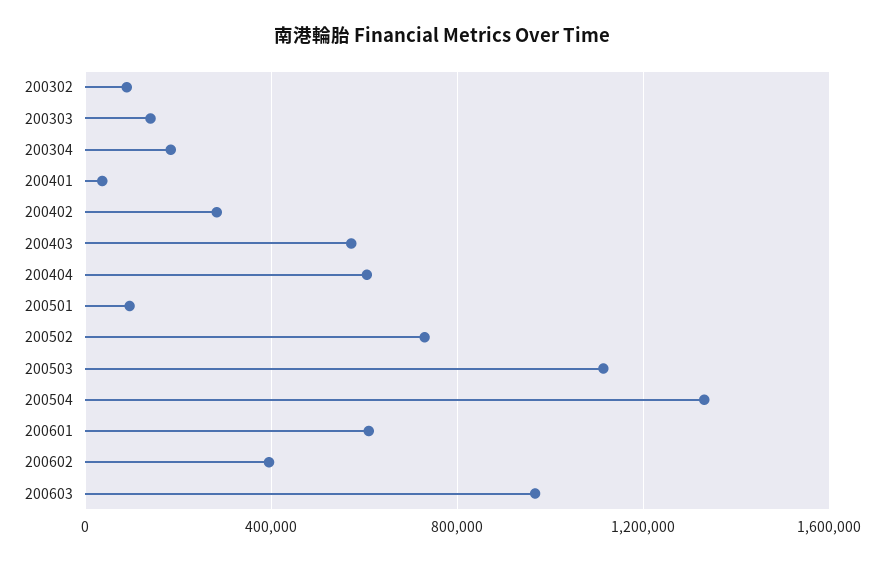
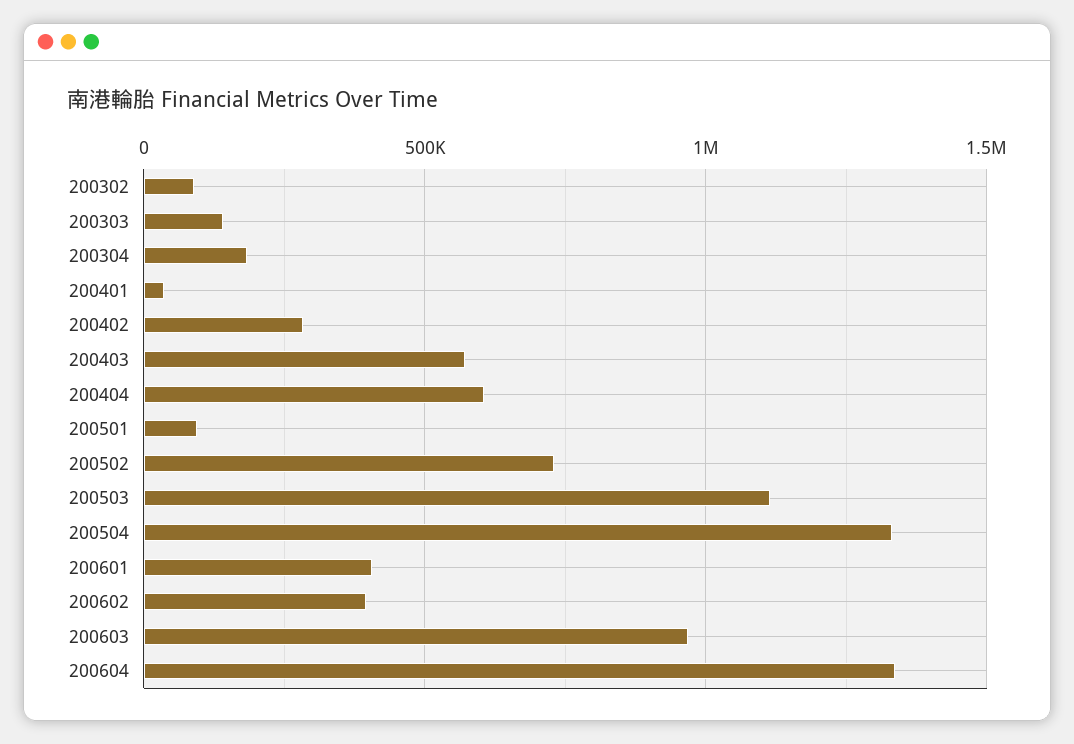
200601: 600000 -> 400000
200604: none -> 1350000

